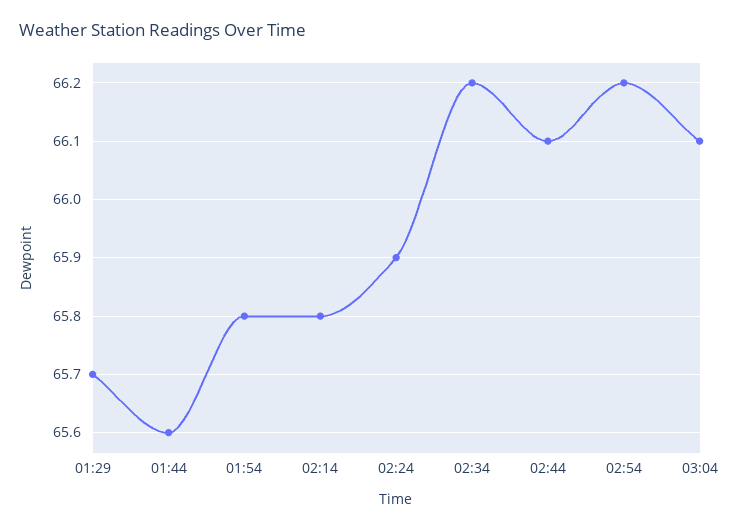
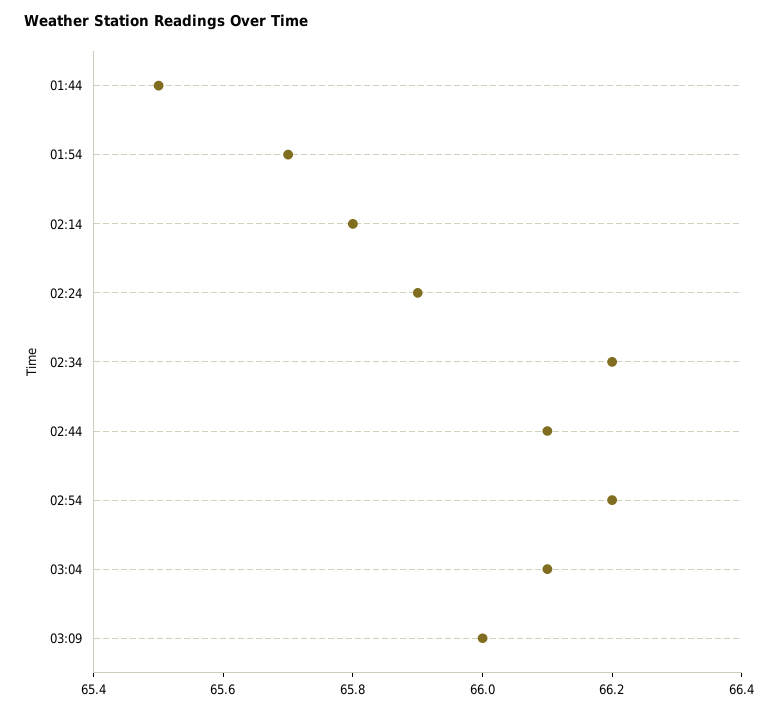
01:29: 65.7 -> none
01:44: 65.6 -> 65.5
01:54: 65.8 -> 65.7
03:09: none -> 66

